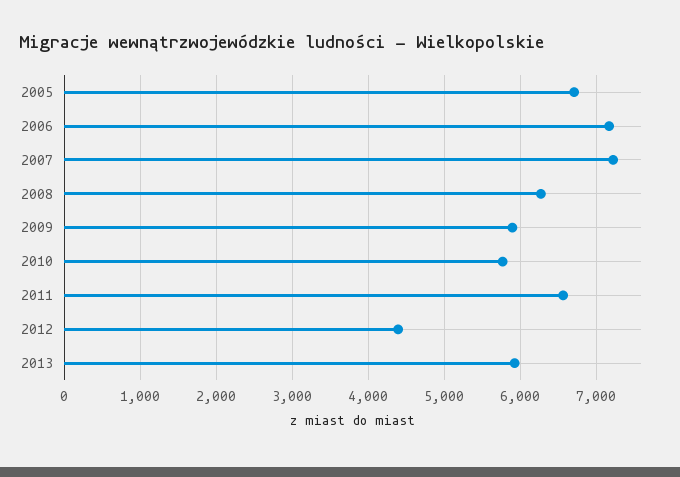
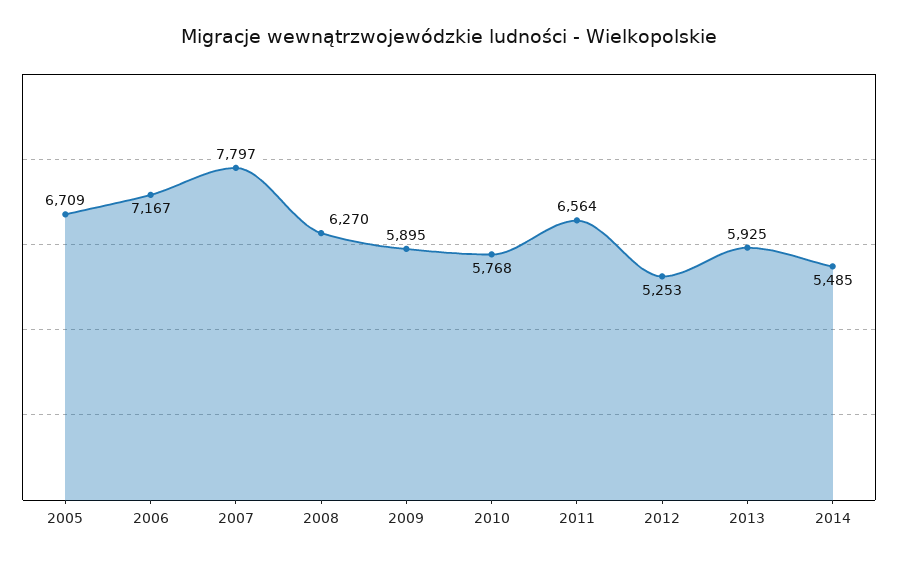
2007: 7200 -> 7797
2012: 4400 -> 5253
2014: none -> 5485

